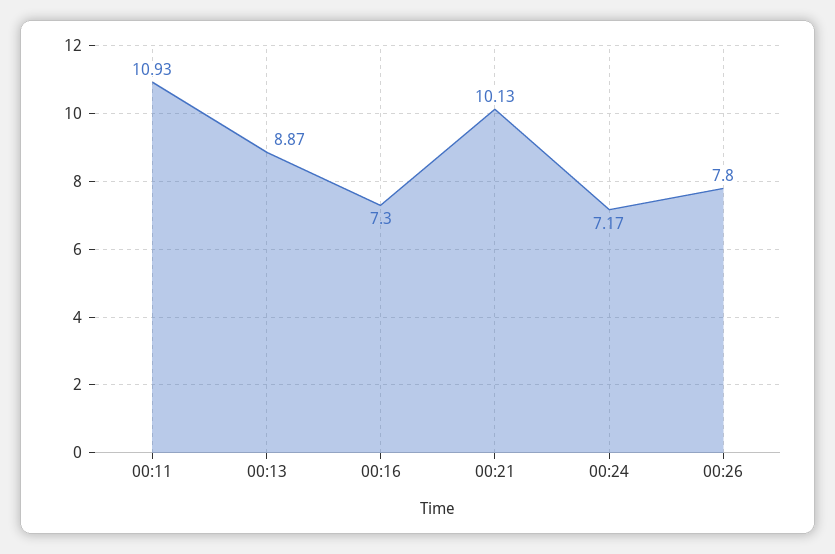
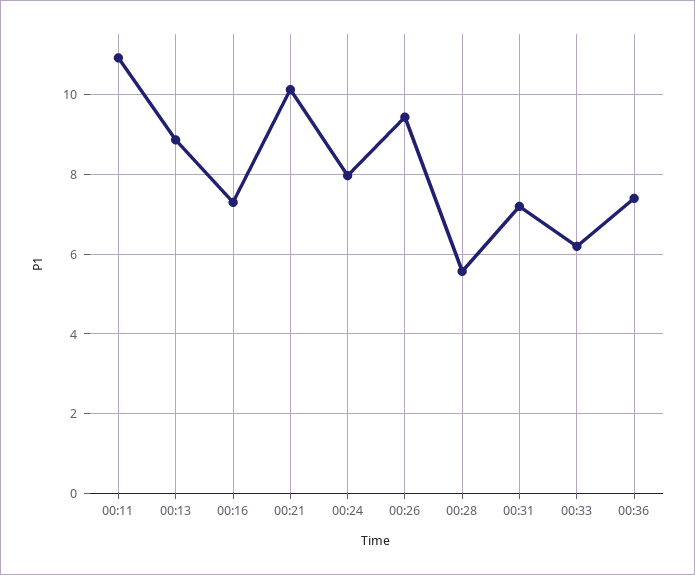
00:24: 7.17 -> 8
00:26: 7.8 -> 9.4
00:28: none -> 5.6
00:31: none -> 7.2
00:33: none -> 6.2
00:36: none -> 7.4

